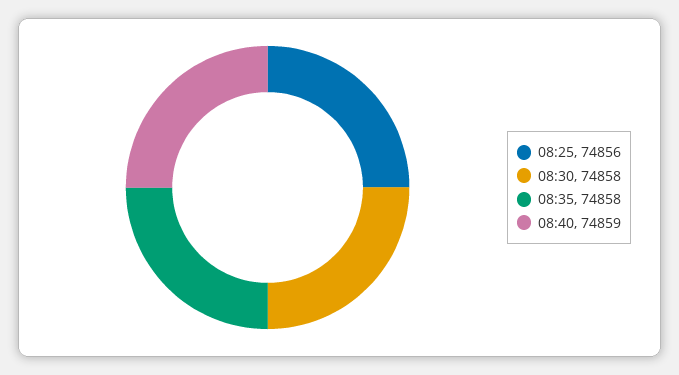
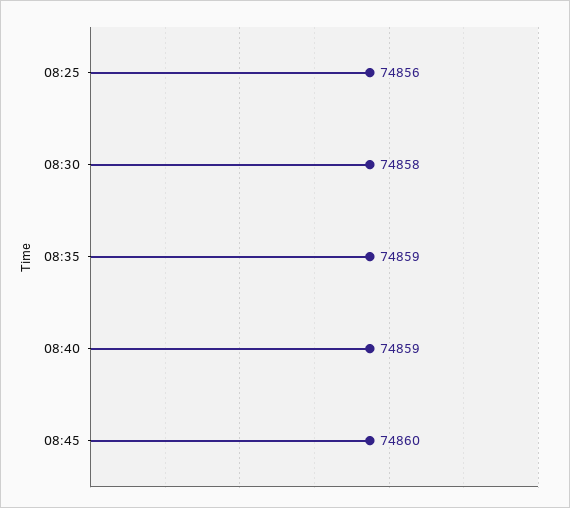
08:35: 74858 -> 74859
08:45: none -> 74860

